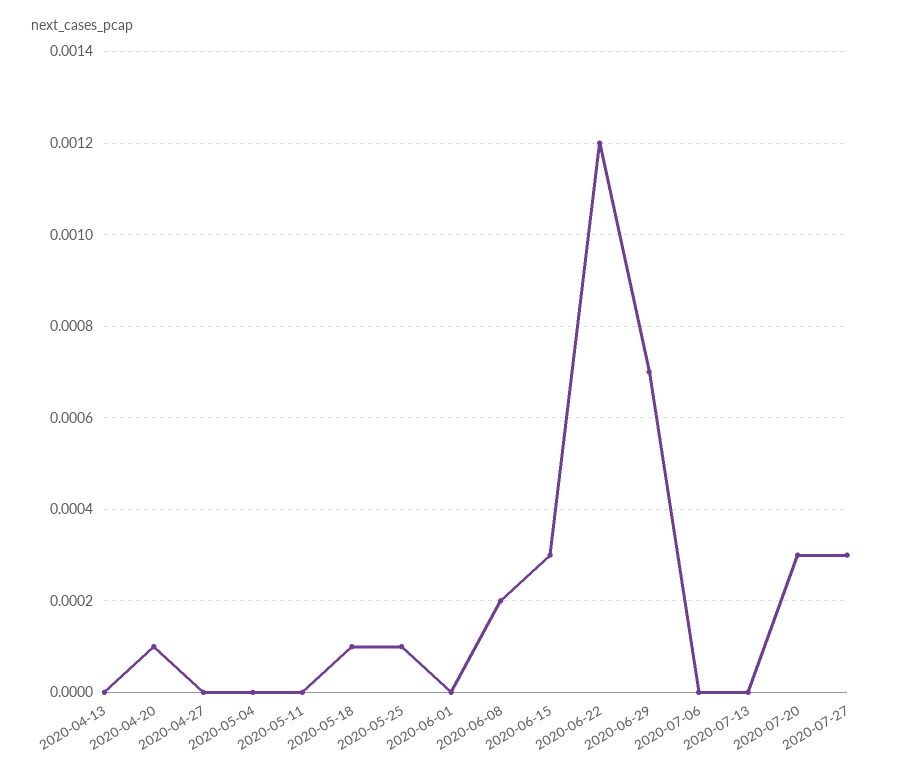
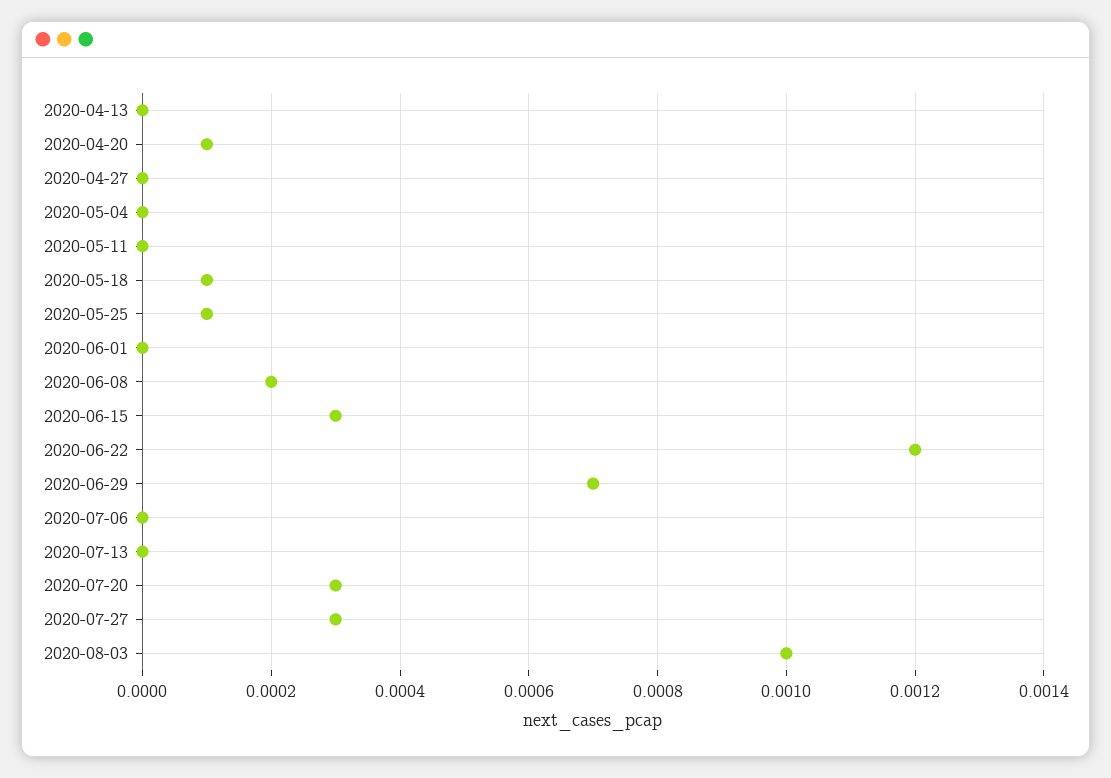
2020-08-03: none -> 0.001

